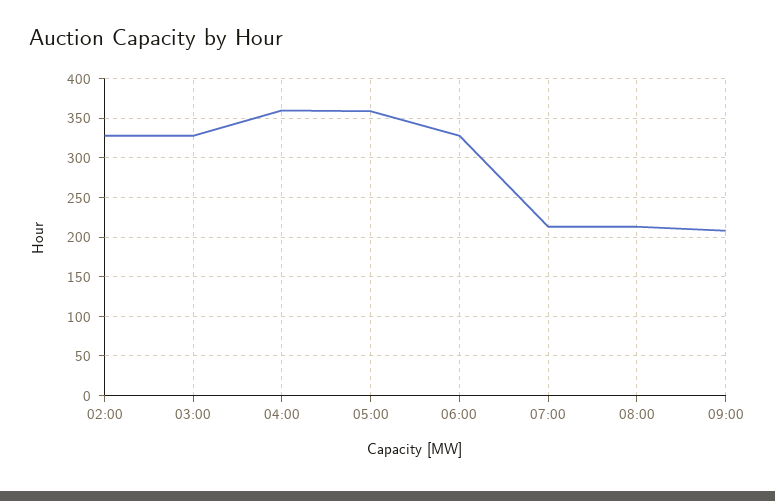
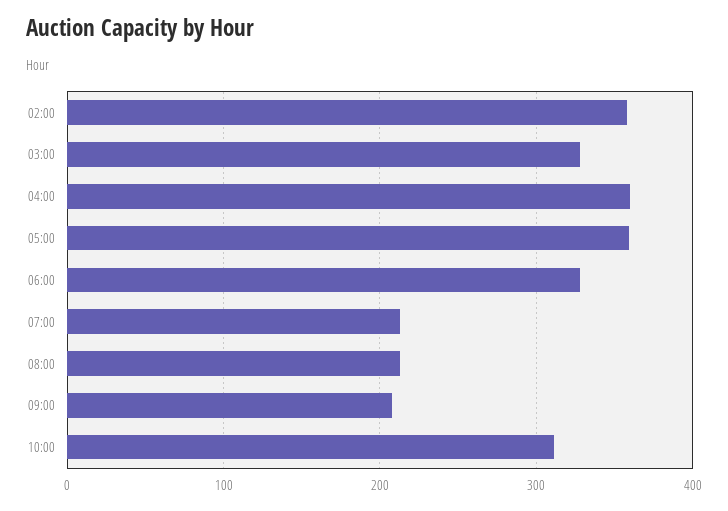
02:00: 330 -> 360
10:00: none -> 310

